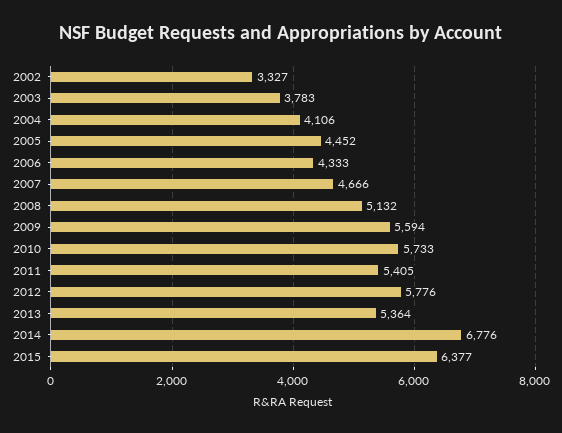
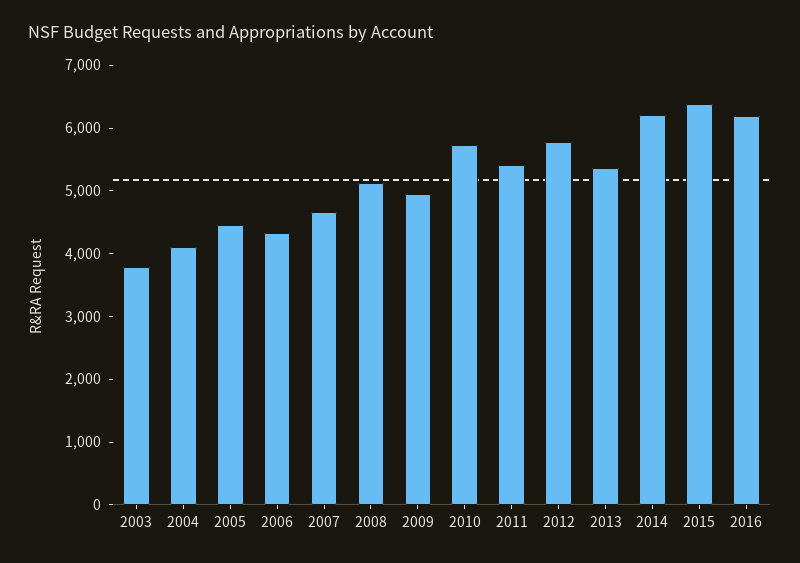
2002: 3327 -> none
2009: 5594 -> 5000
2014: 6776 -> 6200
2016: none -> 6200

